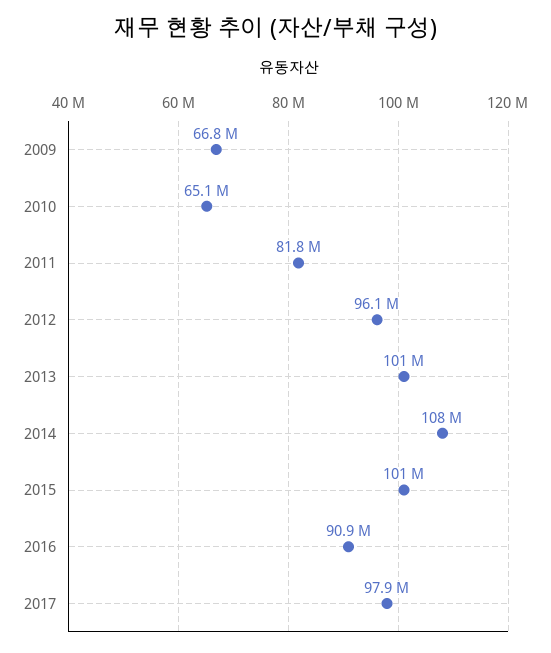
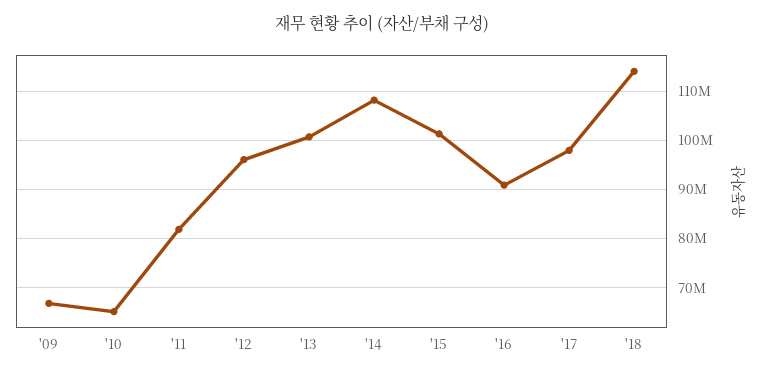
'18: none -> 114000000

